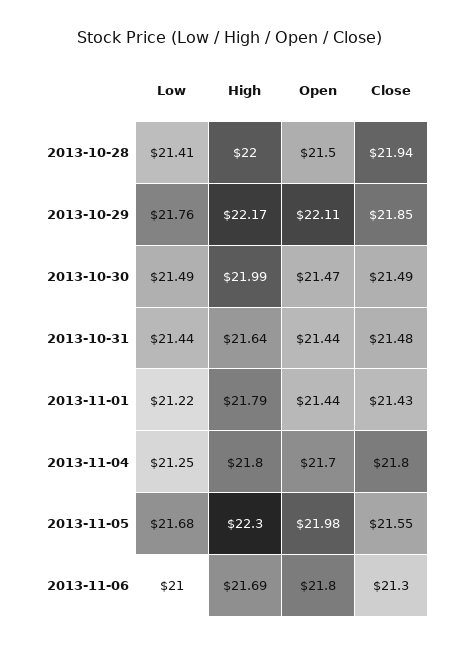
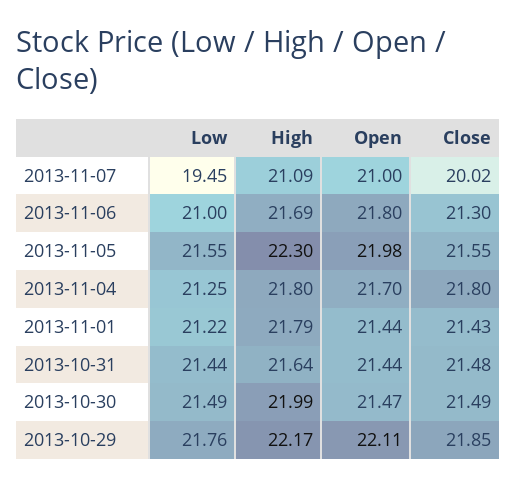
Low, 2013-10-28: 21.41 -> none
High, 2013-10-28: 22 -> none
Open, 2013-10-28: 21.5 -> none
Close, 2013-10-28: 21.94 -> none
Low, 2013-11-05: 21.68 -> 21.55
Low, 2013-11-07: none -> 19.45
High, 2013-11-07: none -> 21.09
Open, 2013-11-07: none -> 21
Close, 2013-11-07: none -> 20.02

